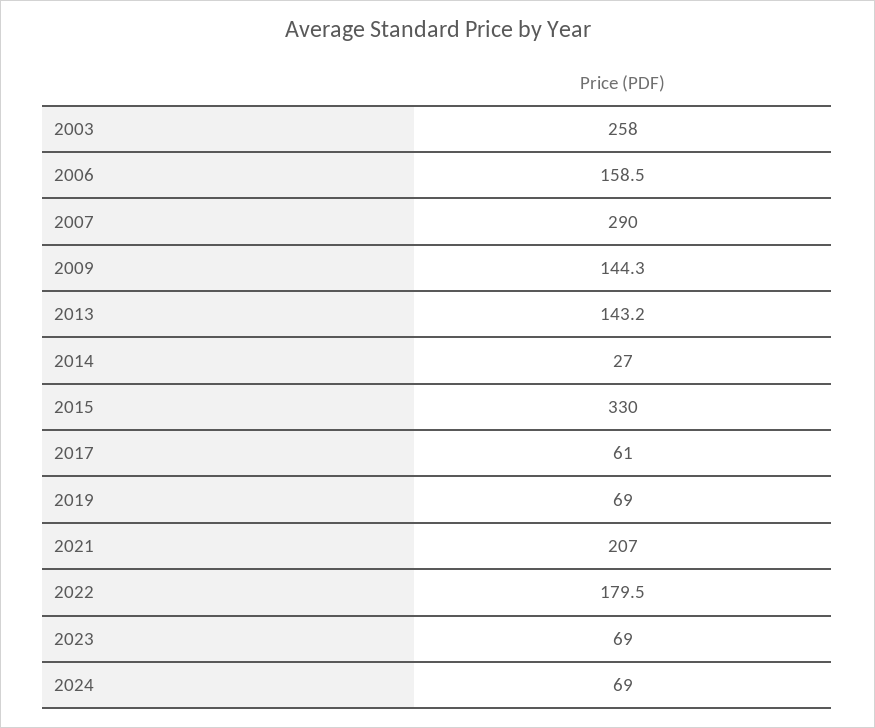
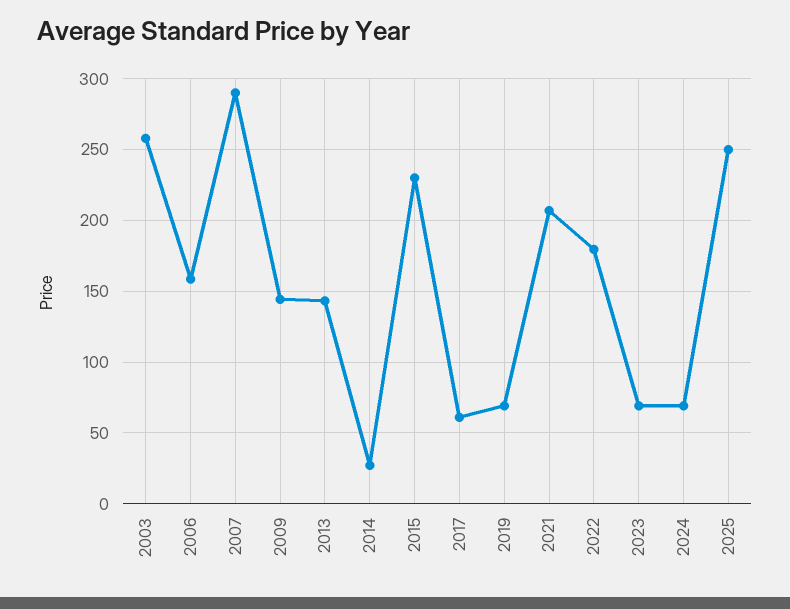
2015: 330 -> 230
2025: none -> 250

